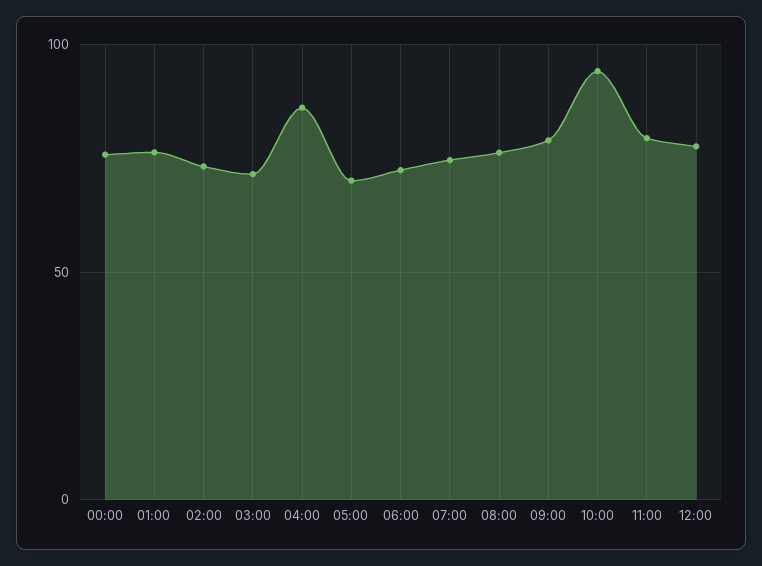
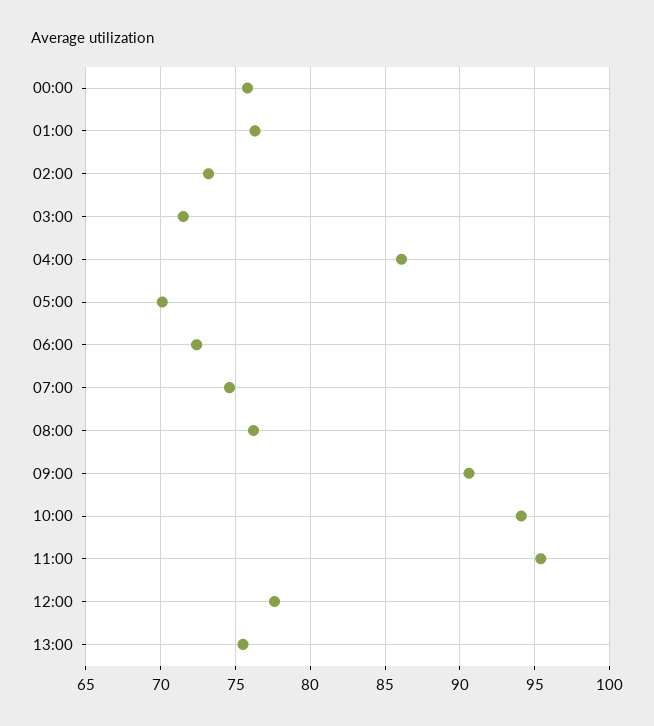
09:00: 80 -> 90.5
11:00: 80 -> 95.5
13:00: none -> 75.5

